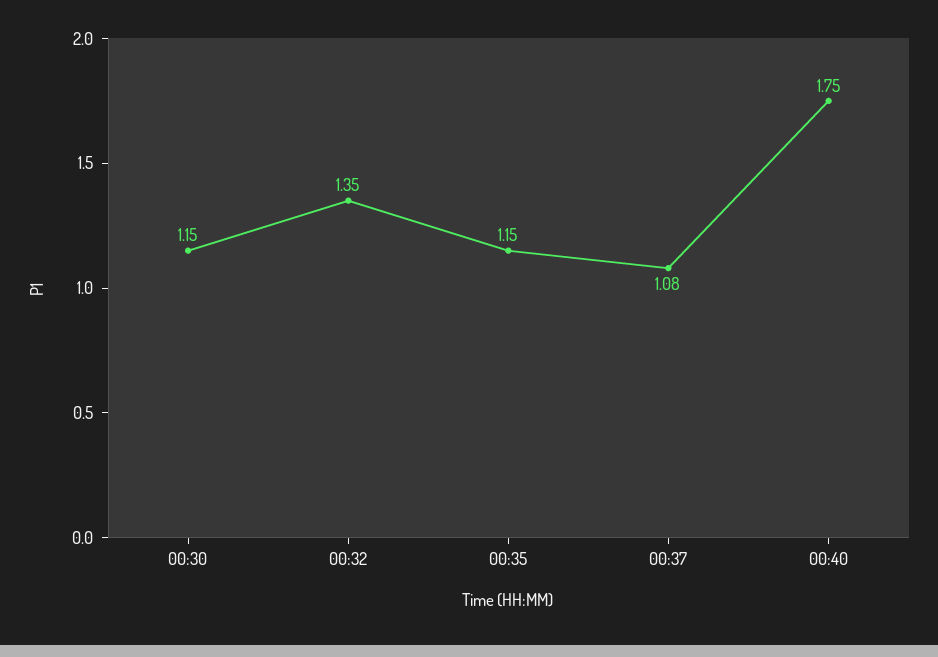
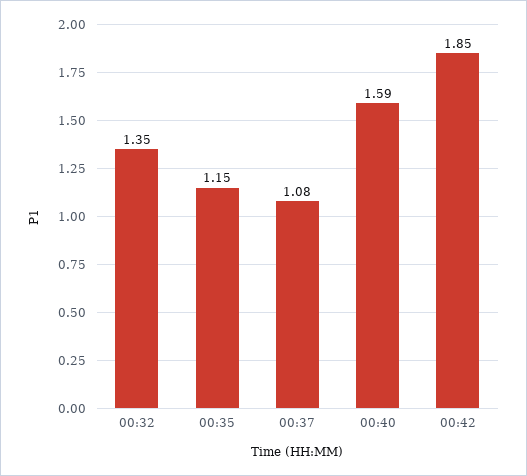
00:30: 1.15 -> none
00:40: 1.75 -> 1.59
00:42: none -> 1.85

